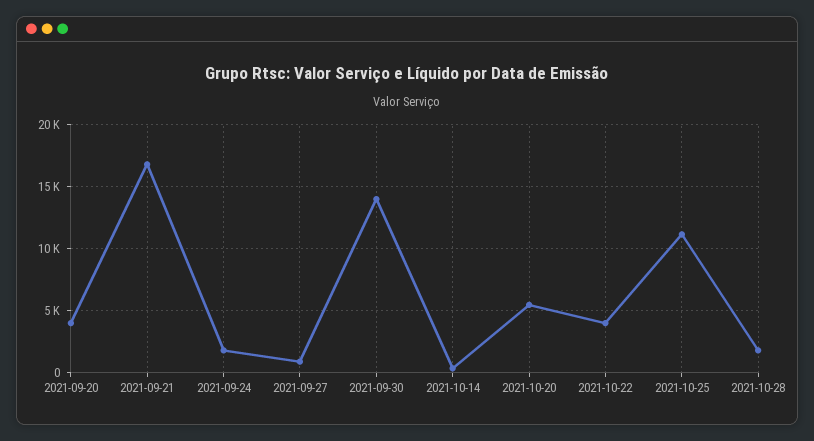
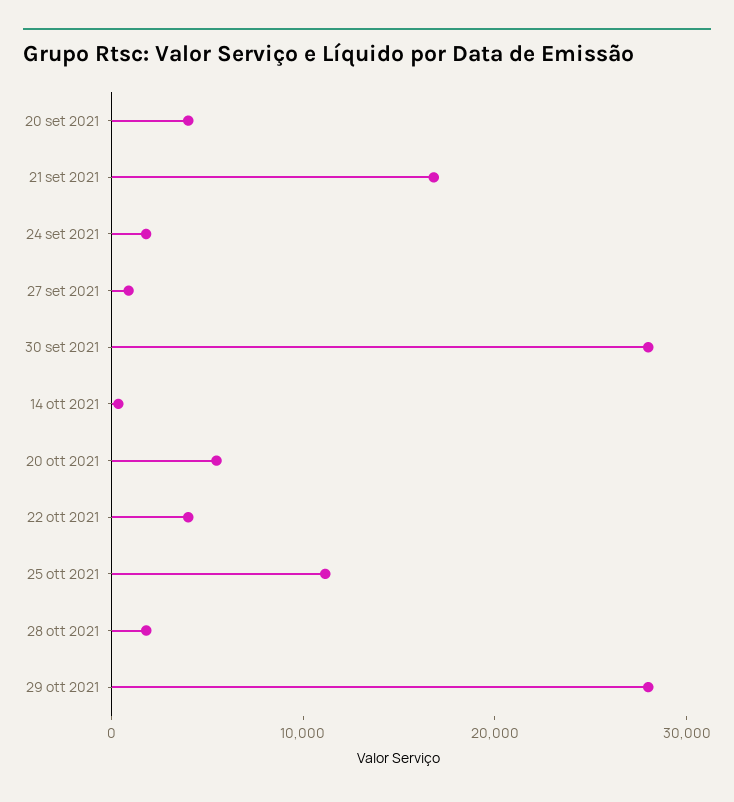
2021-09-30: 14000 -> 28000
29 ott 2021: none -> 28000

